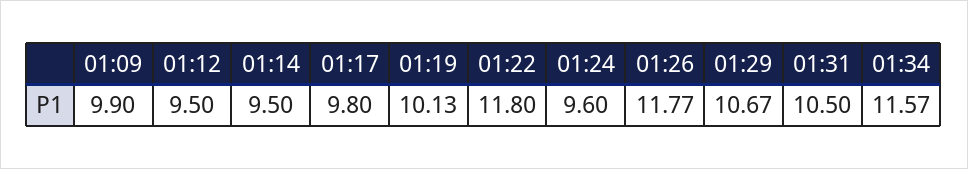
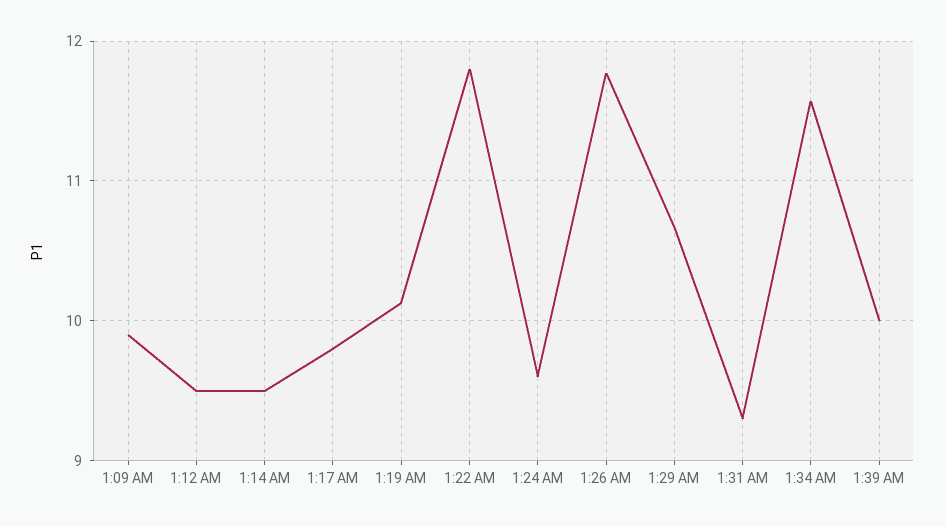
01:31: 10.5 -> 9.3
1:39 AM: none -> 10

